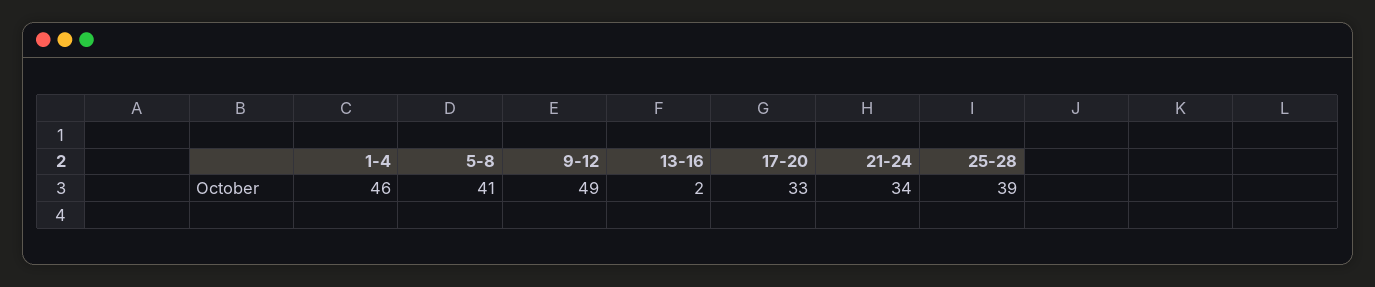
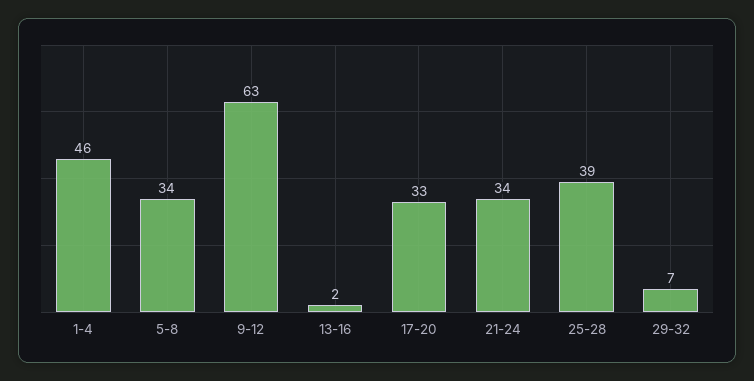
5-8: 41 -> 34
9-12: 49 -> 63
29-32: none -> 7

